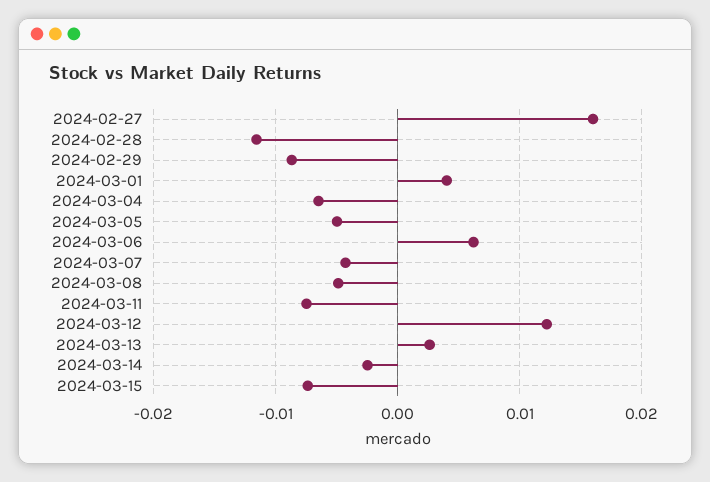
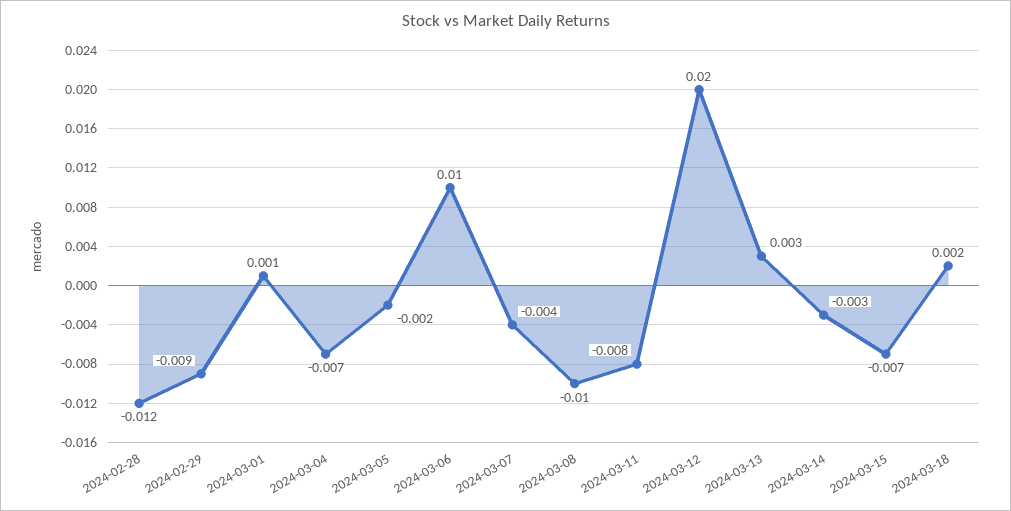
2024-02-27: 0.016 -> none
2024-03-01: 0.004 -> 0.001
2024-03-05: -0.005 -> -0.002
2024-03-06: 0.006 -> 0.01
2024-03-08: -0.005 -> -0.01
2024-03-12: 0.012 -> 0.02
2024-03-18: none -> 0.002

